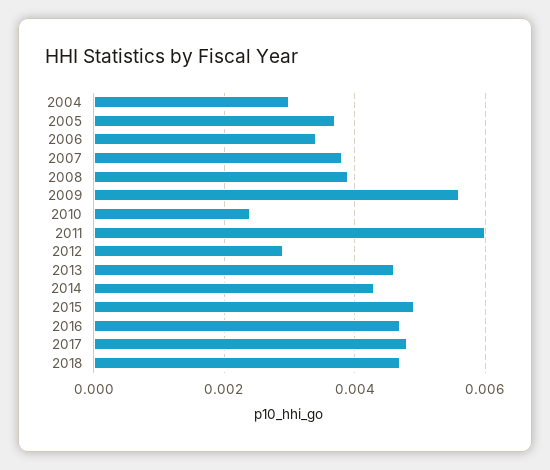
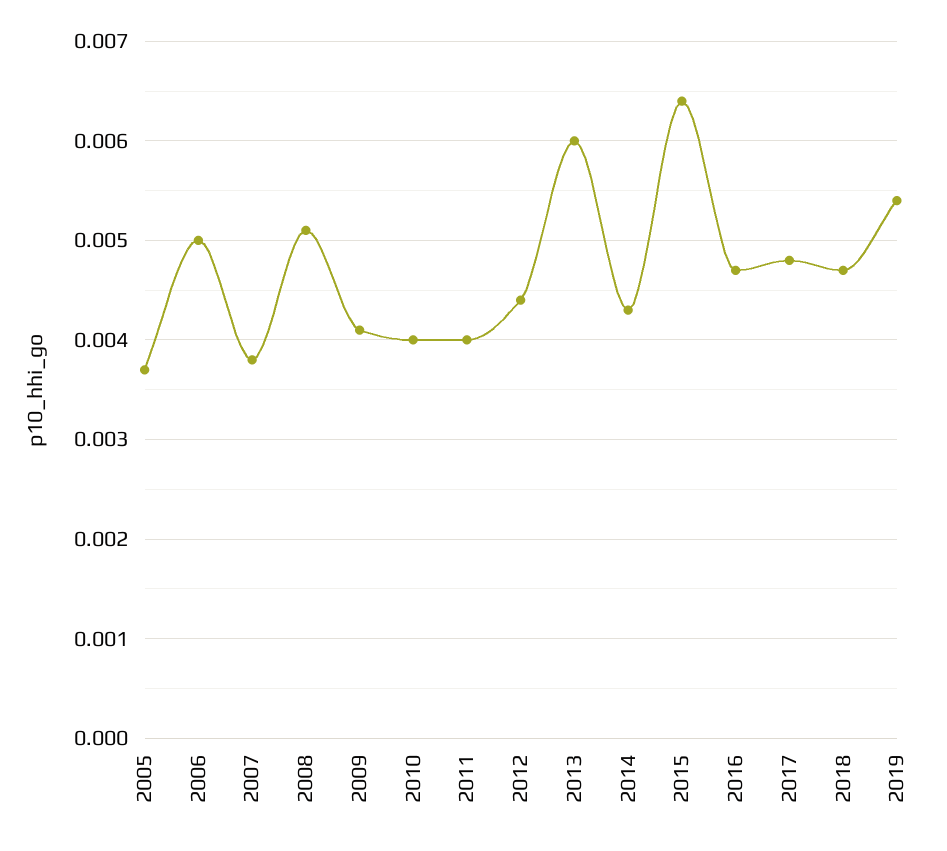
2004: 0.003 -> none
2006: 0.0035 -> 0.005
2008: 0.004 -> 0.0051
2009: 0.0055 -> 0.0041
2010: 0.0025 -> 0.004
2011: 0.006 -> 0.004
2012: 0.003 -> 0.0044
2013: 0.0045 -> 0.006
2015: 0.005 -> 0.0064
2019: none -> 0.0054

